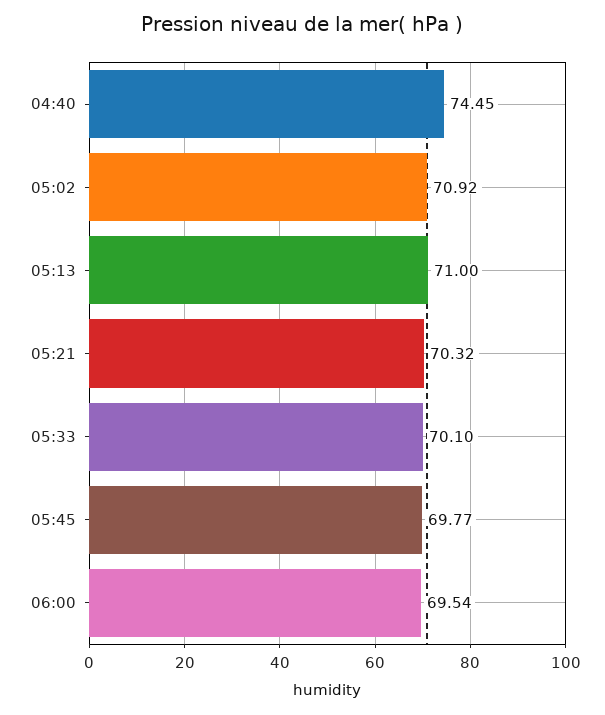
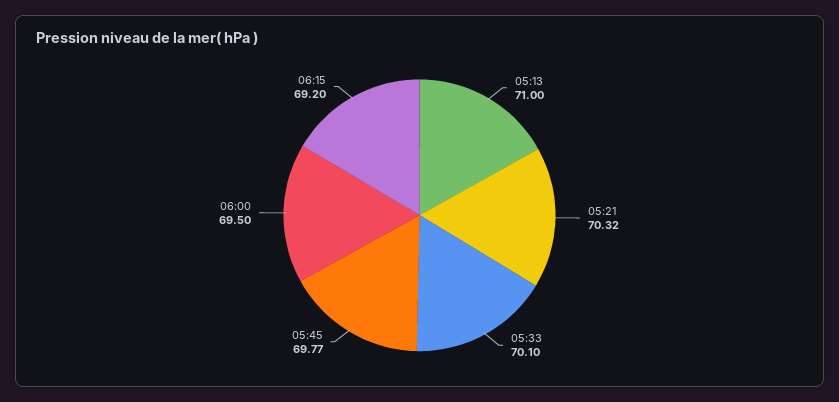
04:40: 74.45 -> none
05:02: 70.92 -> none
06:00: 69.54 -> 69.5
06:15: none -> 69.2

